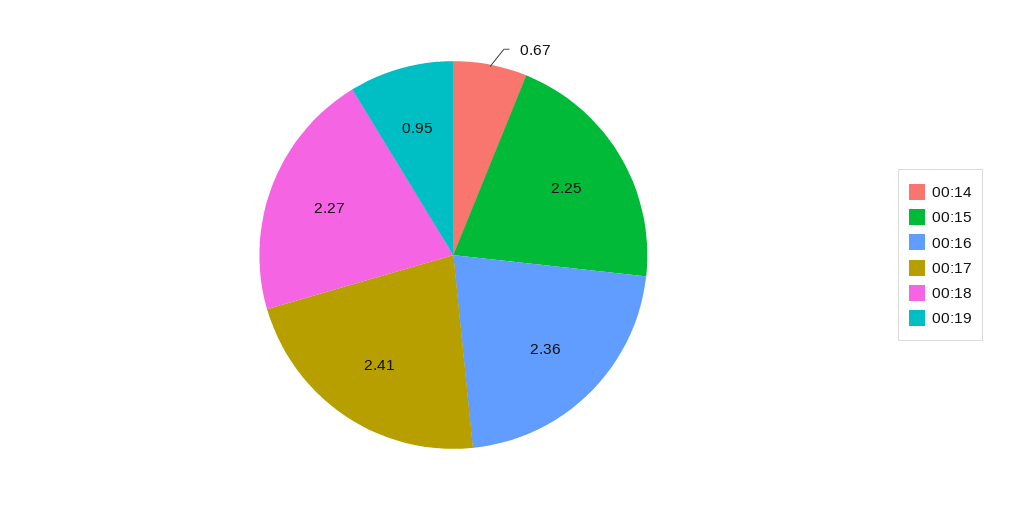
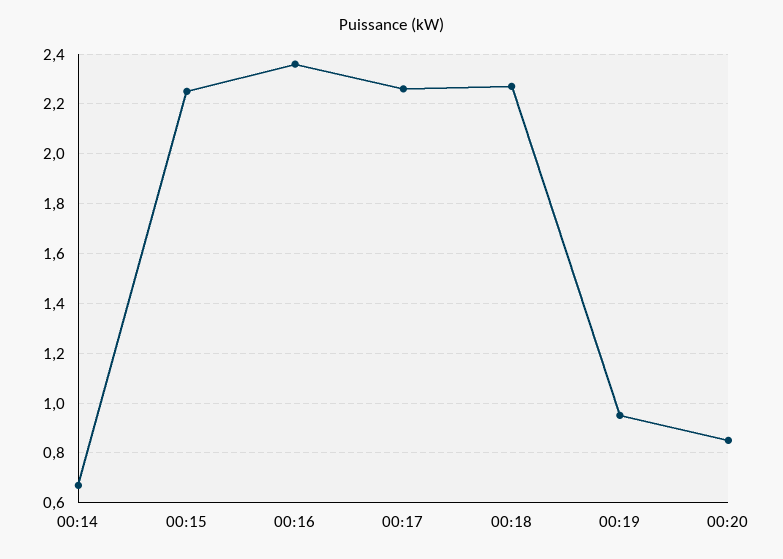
00:17: 2.41 -> 2.25
00:20: none -> 0.85

